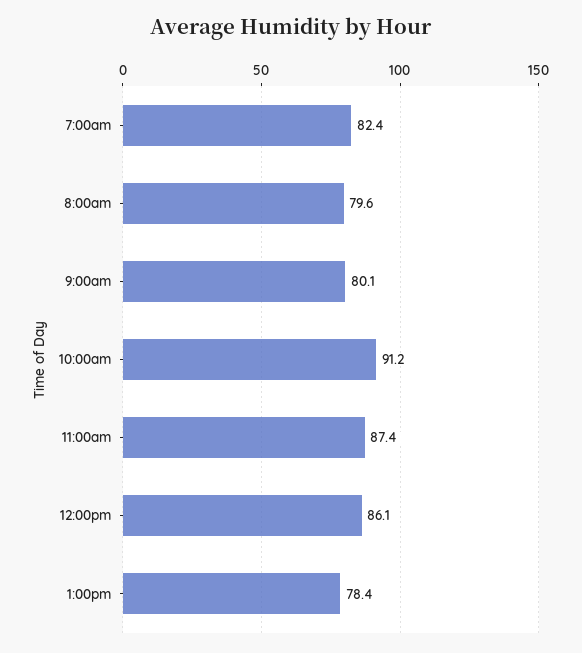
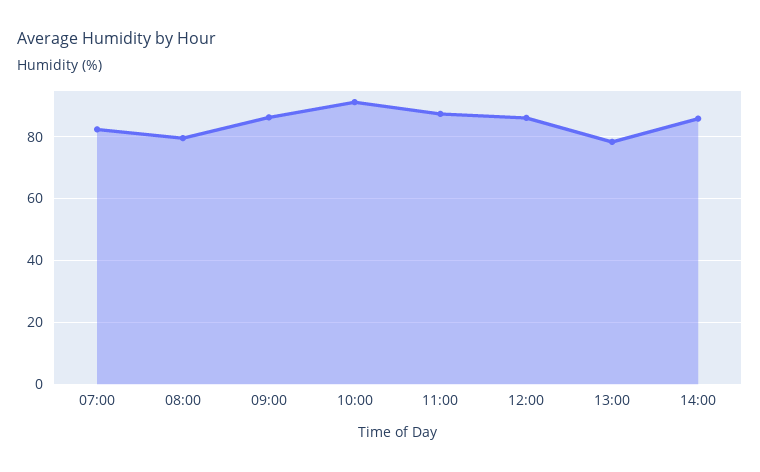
9:00am: 80.1 -> 86
14:00: none -> 86

